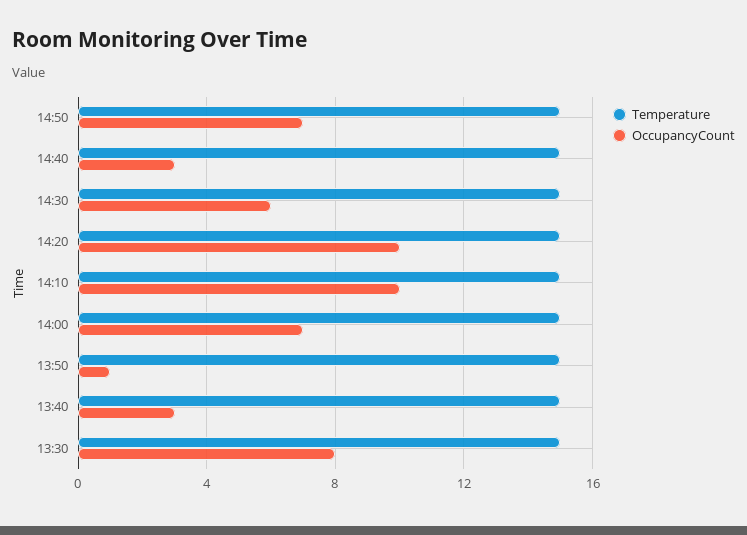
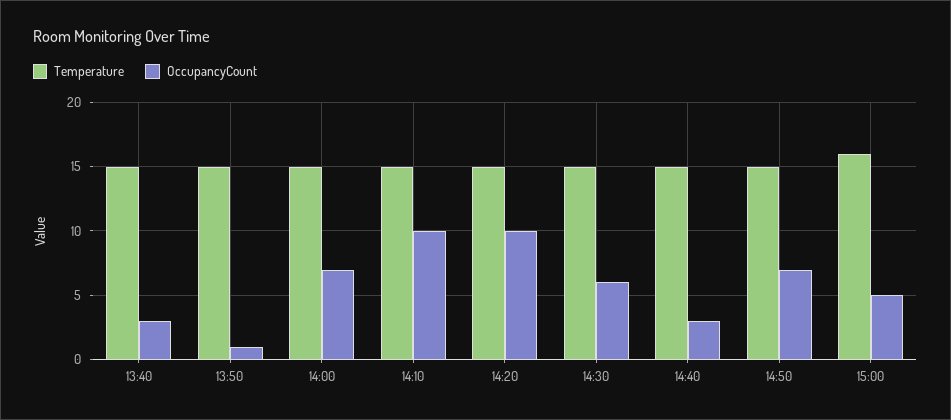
Temperature, 13:30: 15 -> none
OccupancyCount, 13:30: 8 -> none
Temperature, 15:00: none -> 16
OccupancyCount, 15:00: none -> 5

